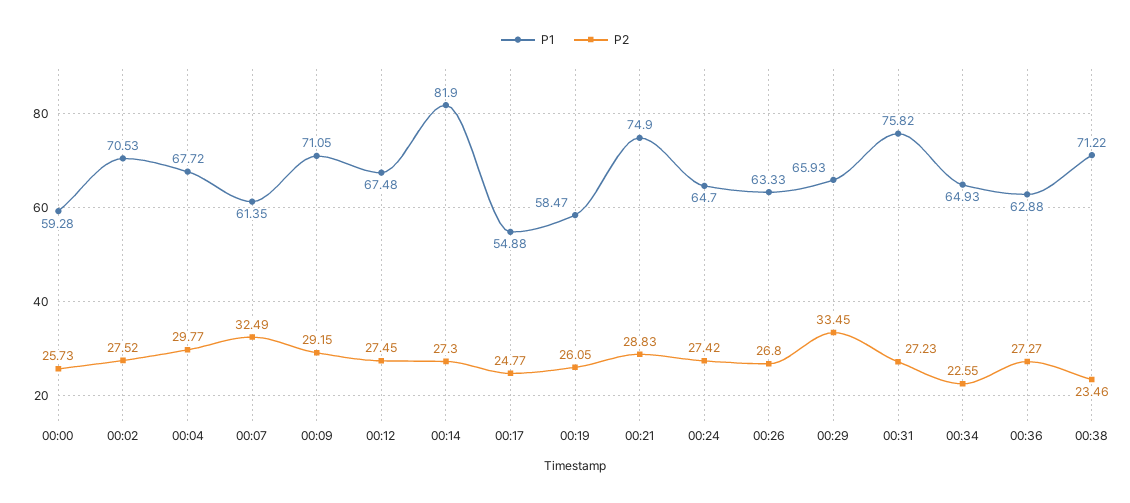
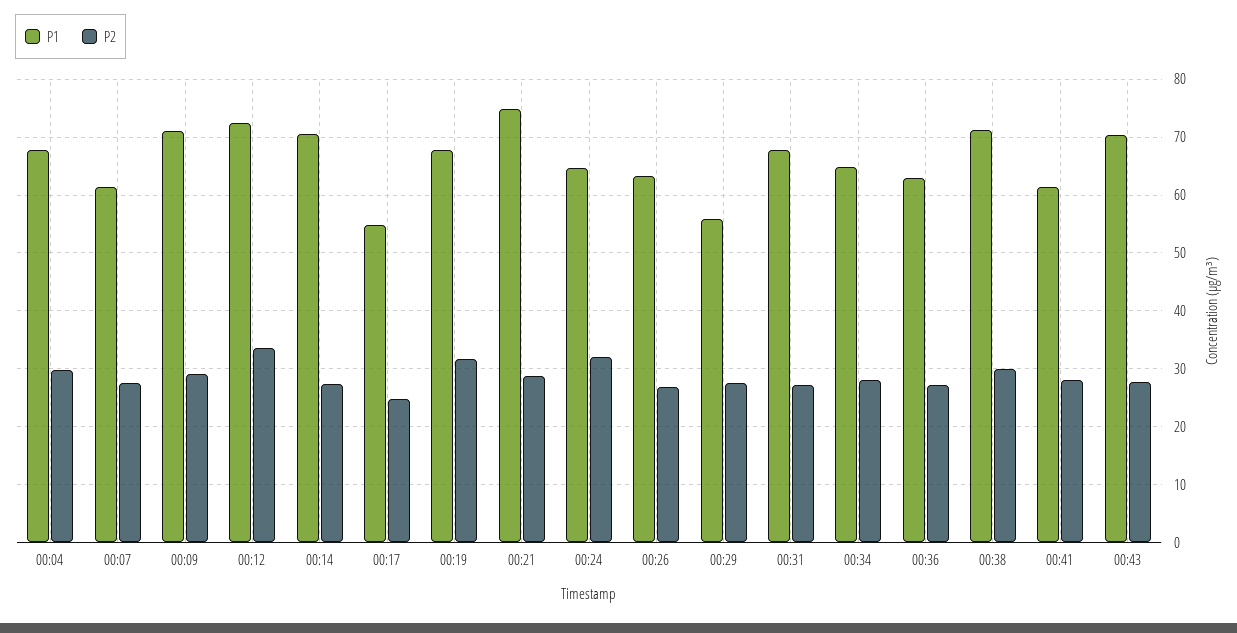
P1, 00:00: 59.28 -> none
P2, 00:00: 25.73 -> none
P1, 00:02: 70.53 -> none
P2, 00:02: 27.52 -> none
P2, 00:07: 32.49 -> 28
P1, 00:12: 67.48 -> 72
P2, 00:12: 27.45 -> 34
P1, 00:14: 81.9 -> 70
P1, 00:19: 58.47 -> 68
P2, 00:19: 26.05 -> 32
P2, 00:24: 27.42 -> 32
P1, 00:29: 65.93 -> 56
P2, 00:29: 33.45 -> 28
P1, 00:31: 75.82 -> 68
P2, 00:34: 22.55 -> 28
P2, 00:38: 23.46 -> 30
P1, 00:41: none -> 62
P2, 00:41: none -> 28
P1, 00:43: none -> 70
P2, 00:43: none -> 28

